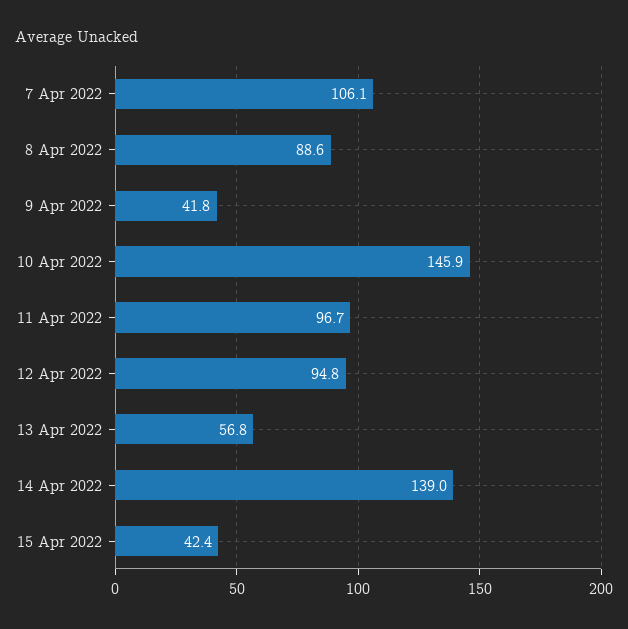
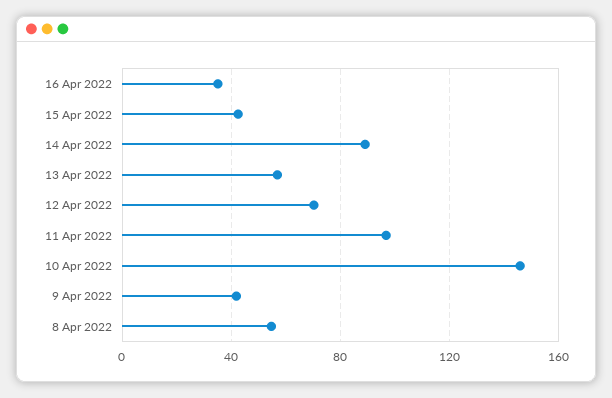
7 Apr 2022: 106.1 -> none
8 Apr 2022: 88.6 -> 55
12 Apr 2022: 94.8 -> 70
14 Apr 2022: 139 -> 90
16 Apr 2022: none -> 35

